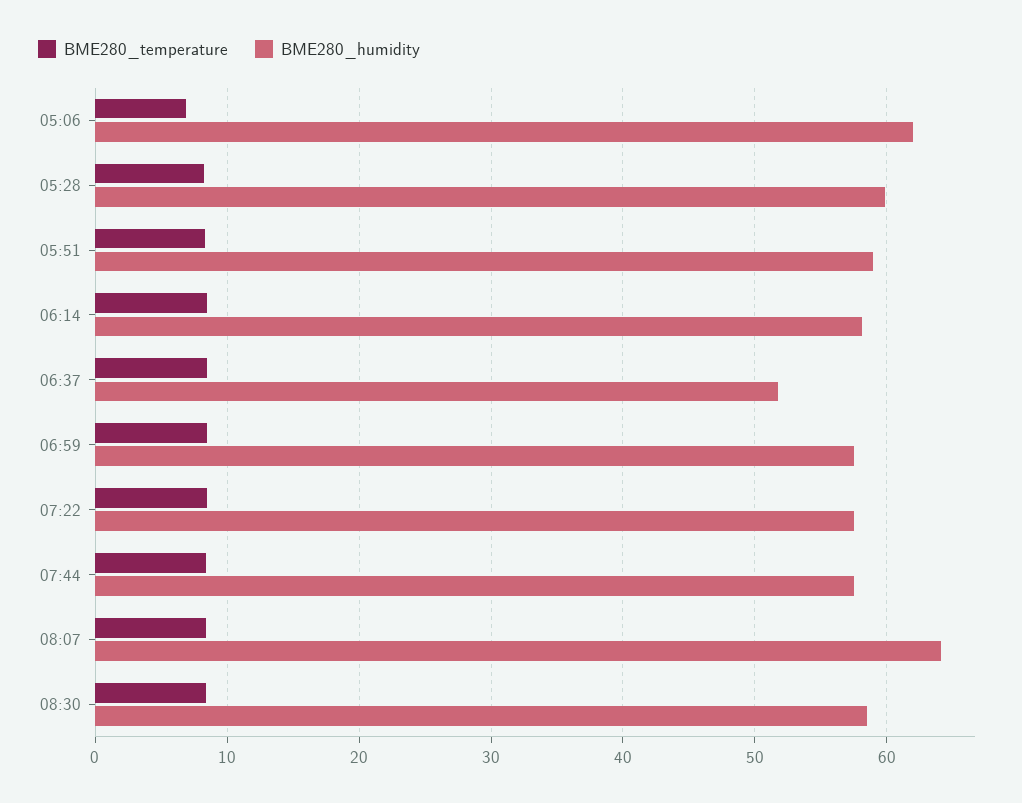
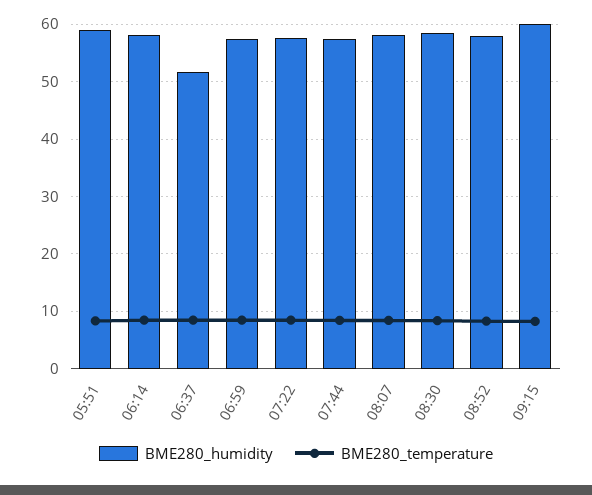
BME280_temperature, 05:06: 7 -> none
BME280_humidity, 05:06: 62 -> none
BME280_temperature, 05:28: 8 -> none
BME280_humidity, 05:28: 60 -> none
BME280_humidity, 08:07: 64 -> 58
BME280_humidity, 08:52: none -> 58
BME280_temperature, 08:52: none -> 8
BME280_humidity, 09:15: none -> 60
BME280_temperature, 09:15: none -> 8

